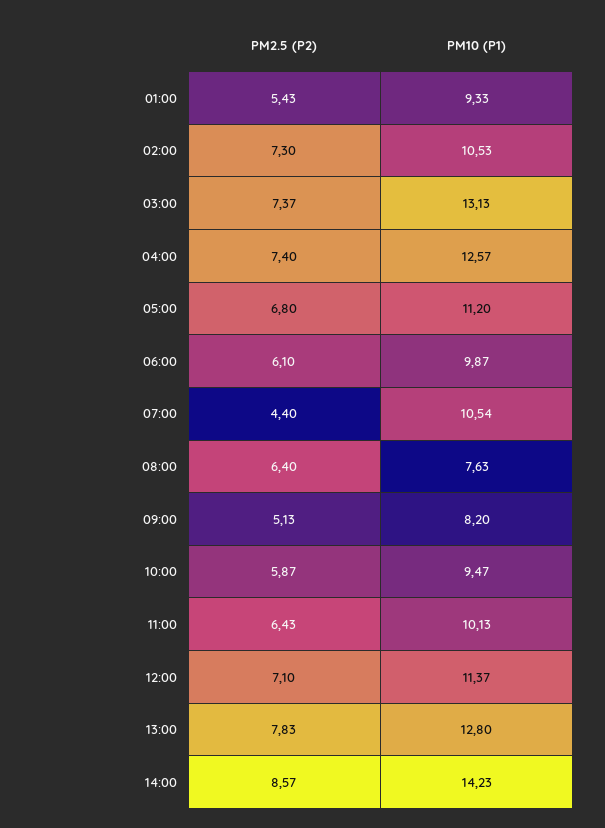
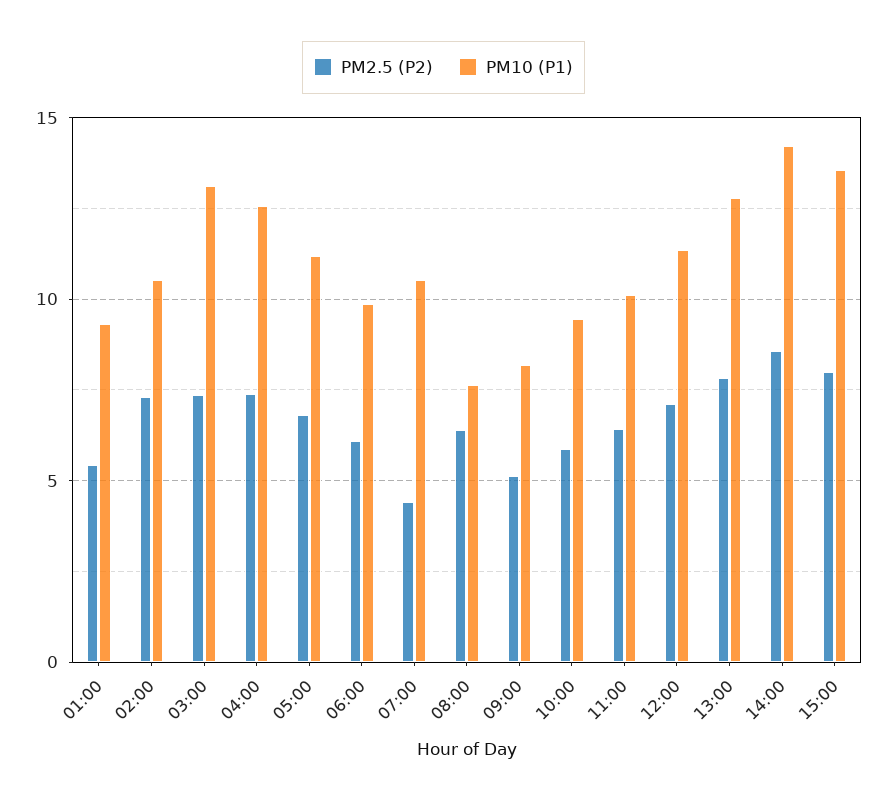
PM2.5 (P2), 15:00: none -> 8
PM10 (P1), 15:00: none -> 13.5

